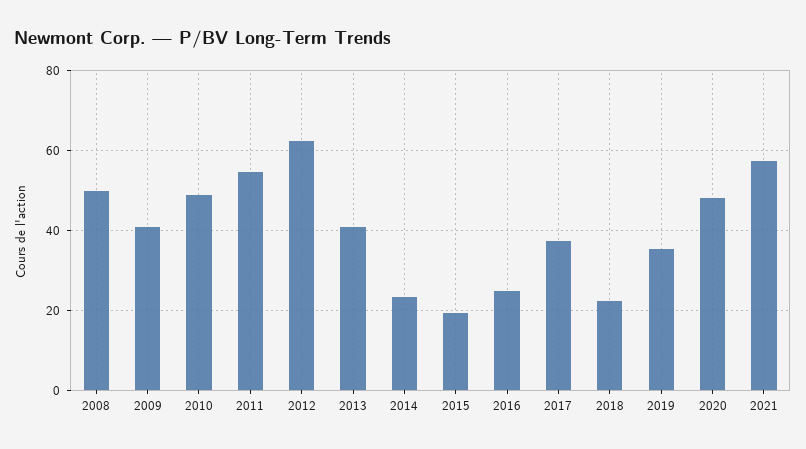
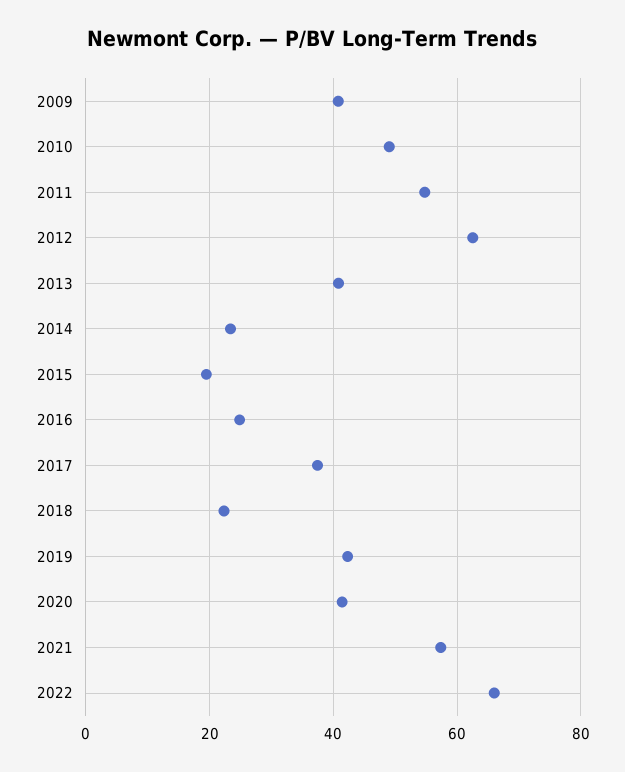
2008: 50 -> none
2019: 36 -> 42
2020: 48 -> 42
2022: none -> 66

